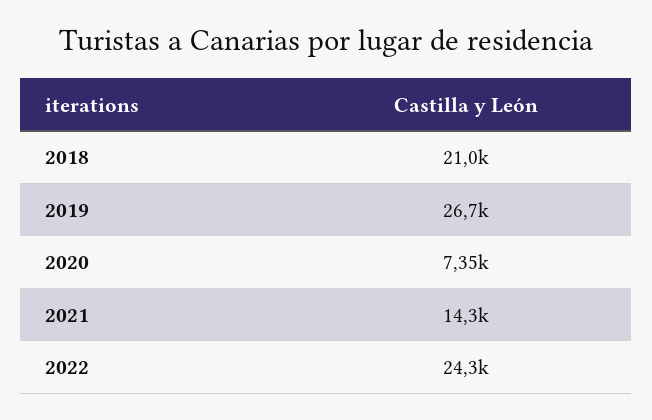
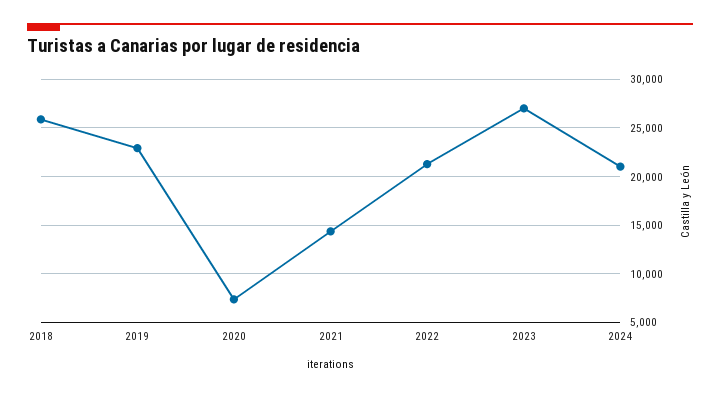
2018: 21000 -> 26000
2019: 26700 -> 23000
2022: 24300 -> 21000
2023: none -> 27000
2024: none -> 21000

